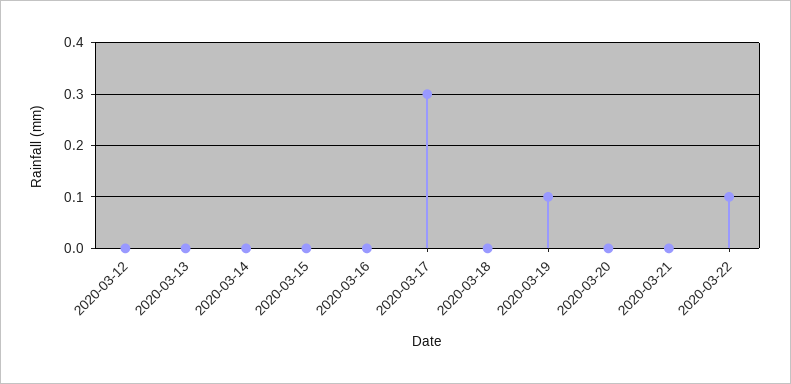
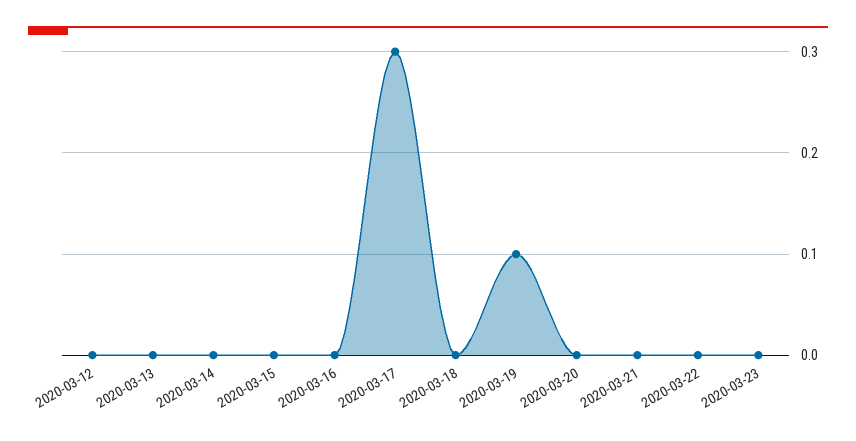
2020-03-22: 0.1 -> 0
2020-03-23: none -> 0

